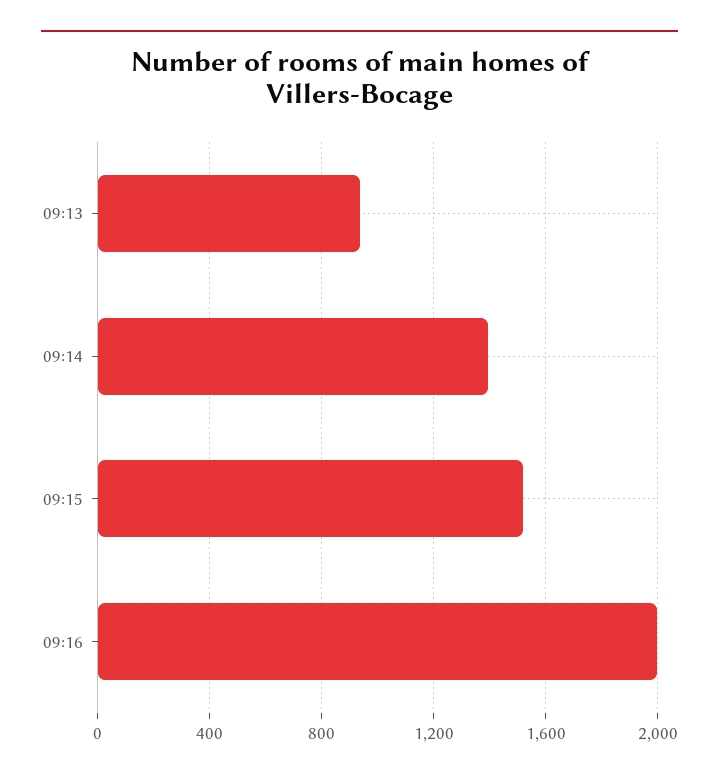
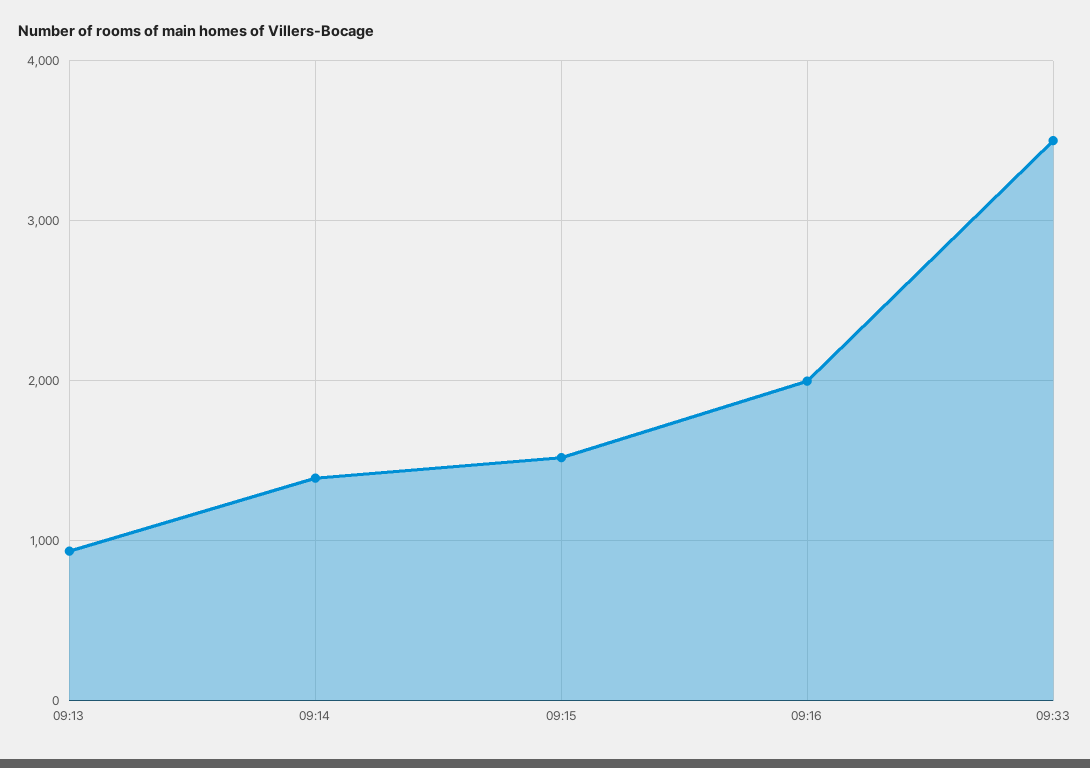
09:33: none -> 3500

